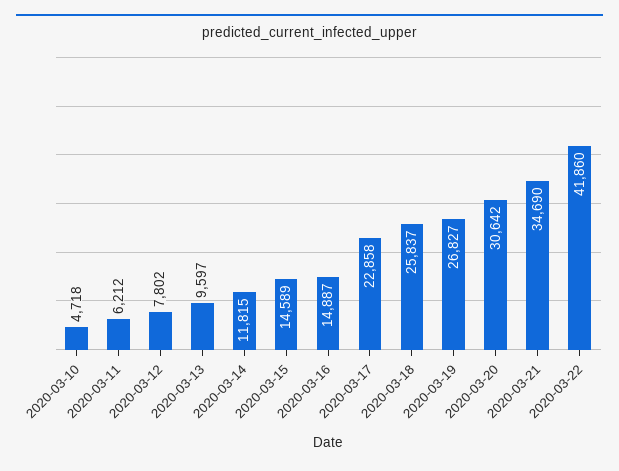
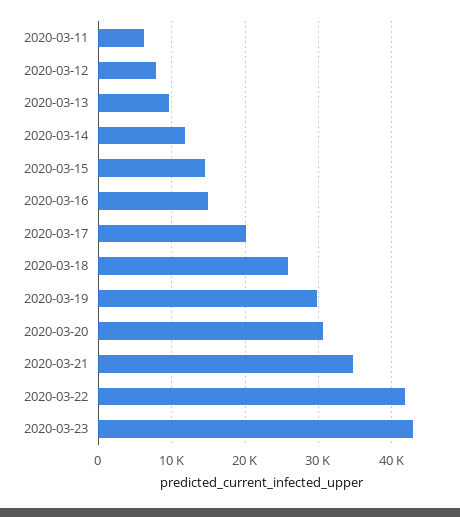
2020-03-10: 4718 -> none
2020-03-17: 22858 -> 20000
2020-03-19: 26827 -> 30000
2020-03-23: none -> 43000

